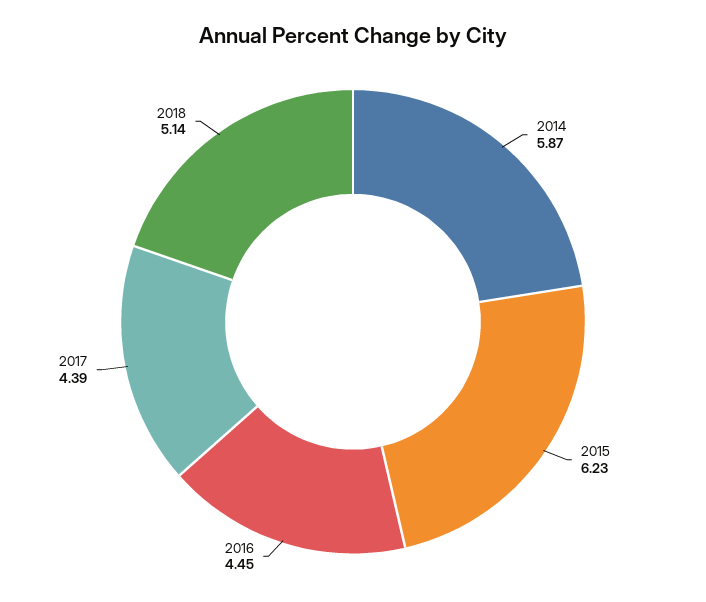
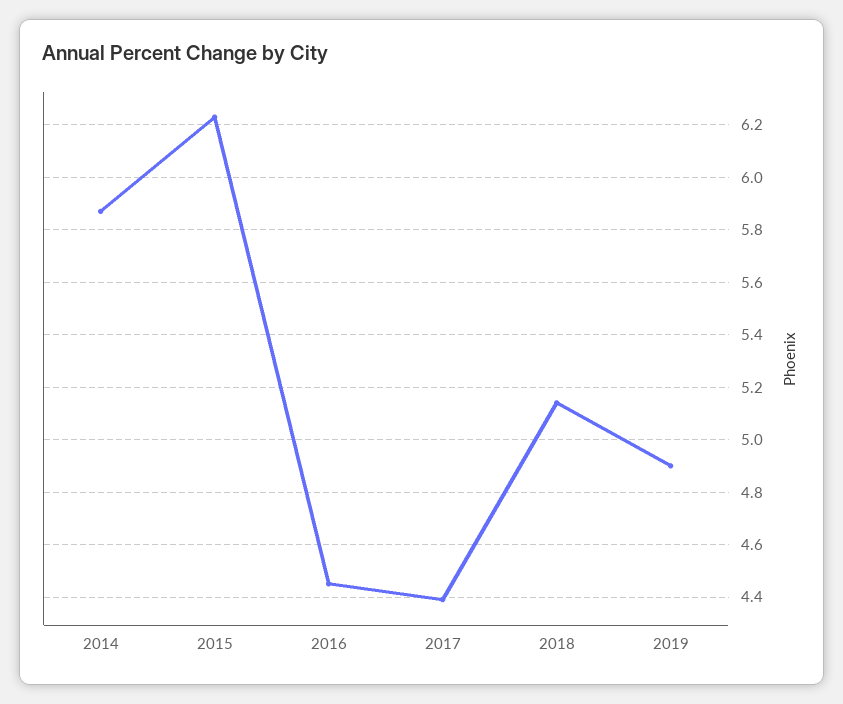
2019: none -> 4.9

